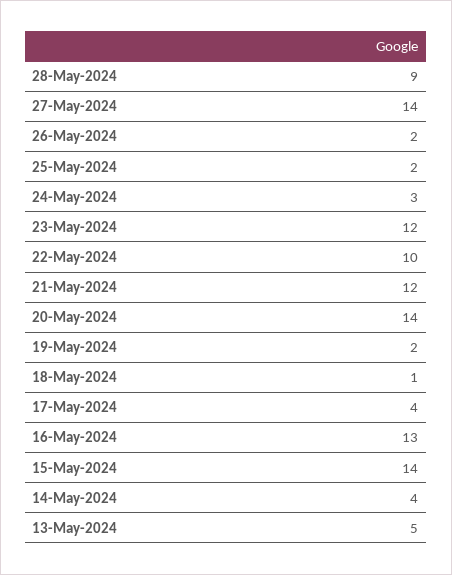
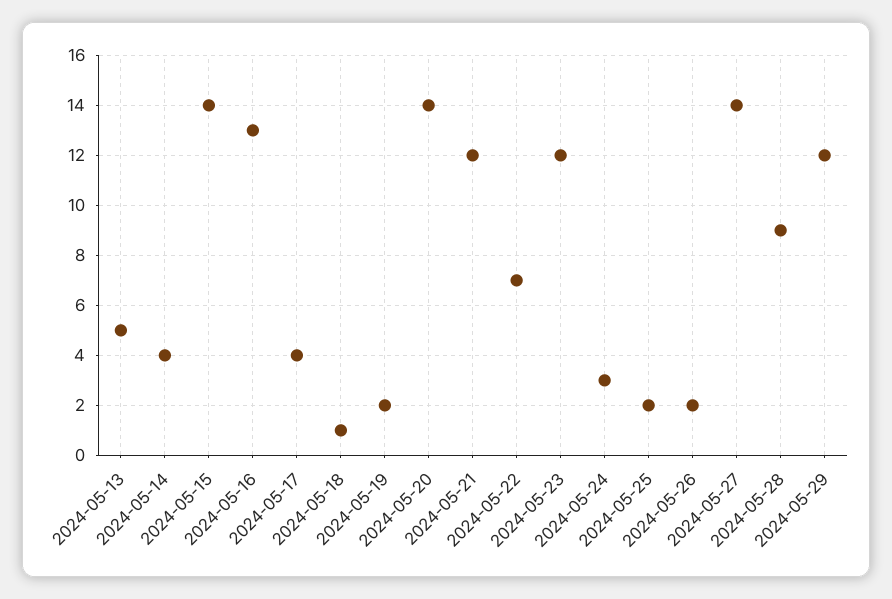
22-May-2024: 10 -> 7
2024-05-29: none -> 12

